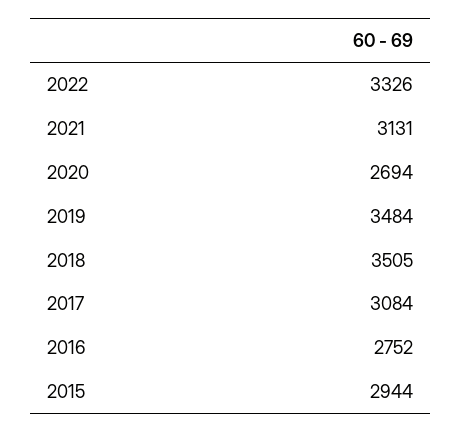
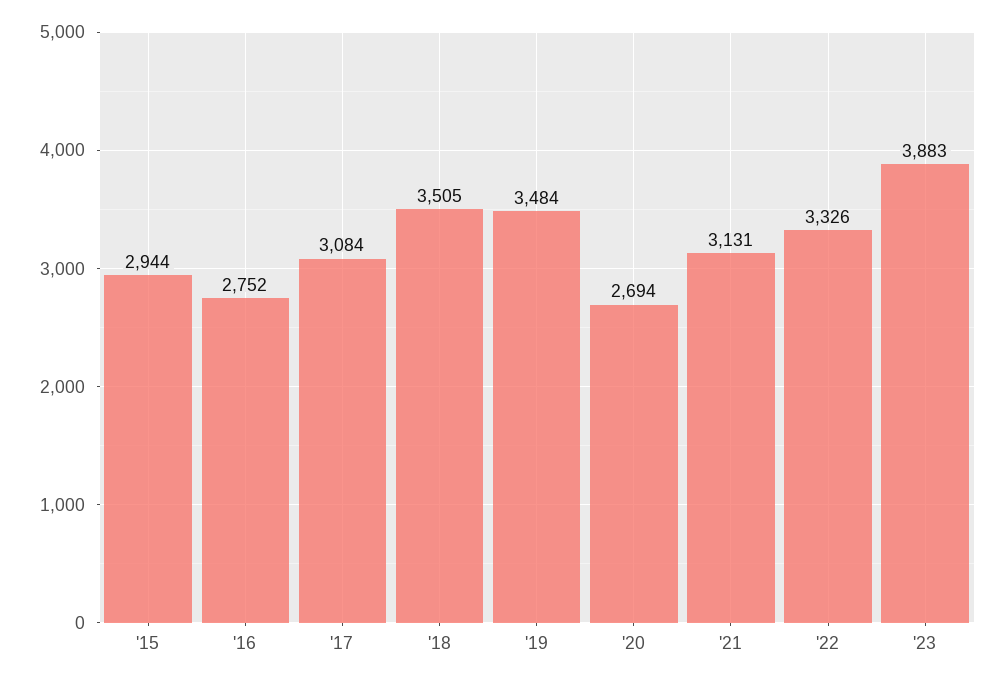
'23: none -> 3883

